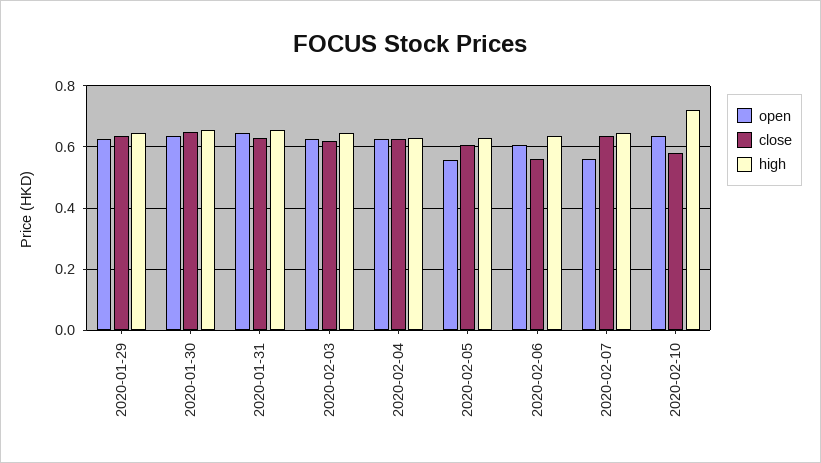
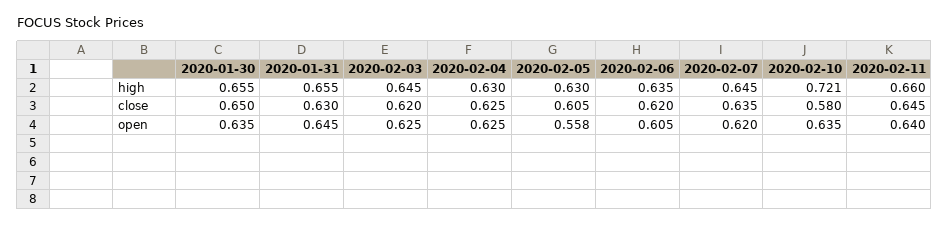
open, 2020-01-29: 0.62 -> none
close, 2020-01-29: 0.64 -> none
high, 2020-01-29: 0.64 -> none
close, 2020-02-06: 0.56 -> 0.62
open, 2020-02-07: 0.56 -> 0.62
high, 2020-02-11: none -> 0.66
close, 2020-02-11: none -> 0.645
open, 2020-02-11: none -> 0.64

